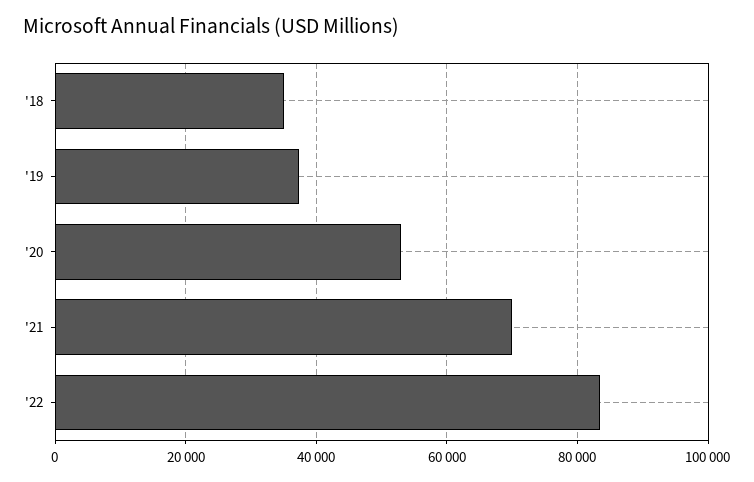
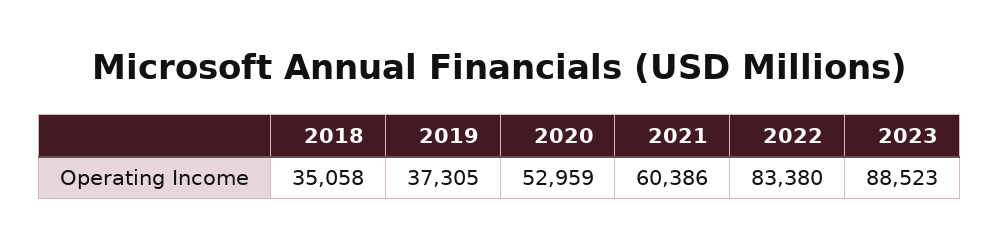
'21: 70000 -> 60386
2023: none -> 88523

